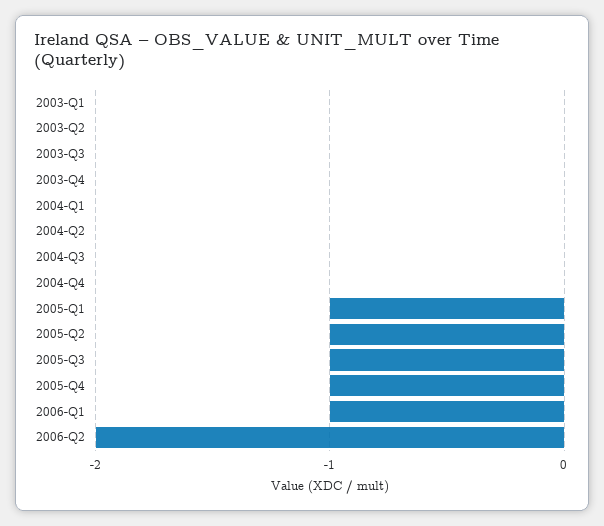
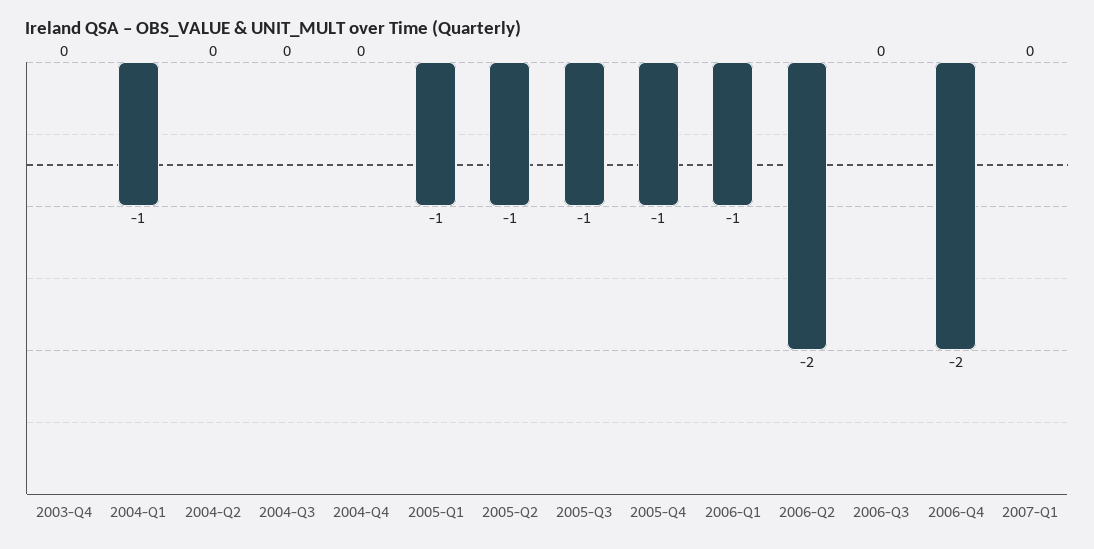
2003-Q1: 0 -> none
2003-Q2: 0 -> none
2003-Q3: 0 -> none
2004-Q1: 0 -> -1
2006-Q3: none -> 0
2006-Q4: none -> -2
2007-Q1: none -> 0

